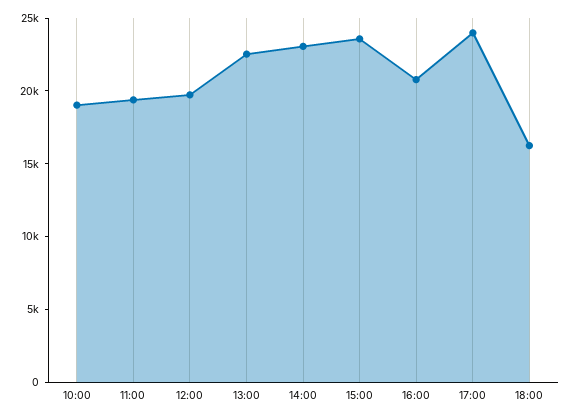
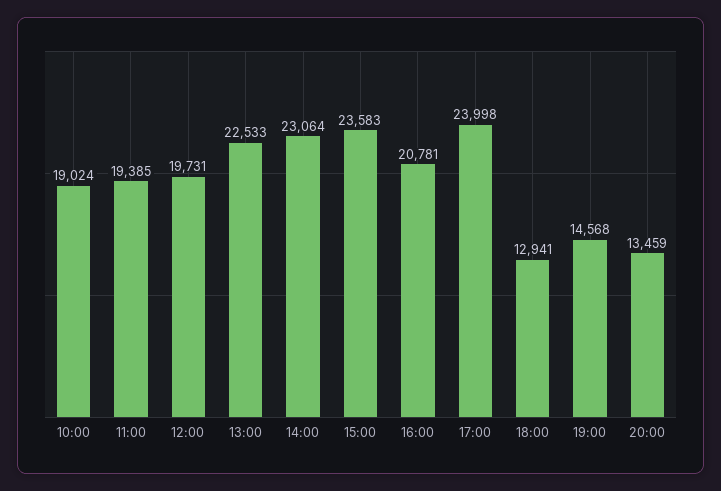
18:00: 16000 -> 12941
19:00: none -> 14568
20:00: none -> 13459

